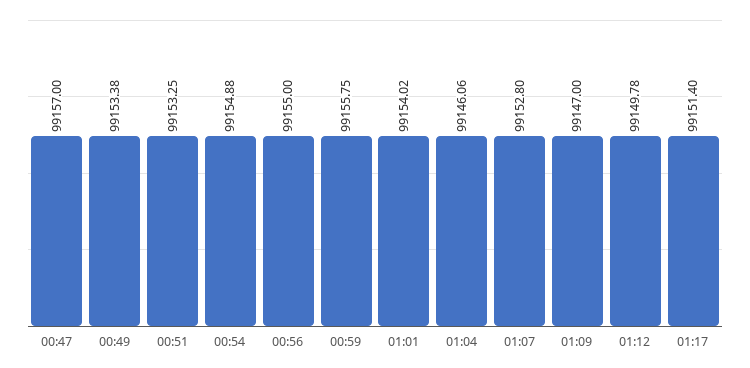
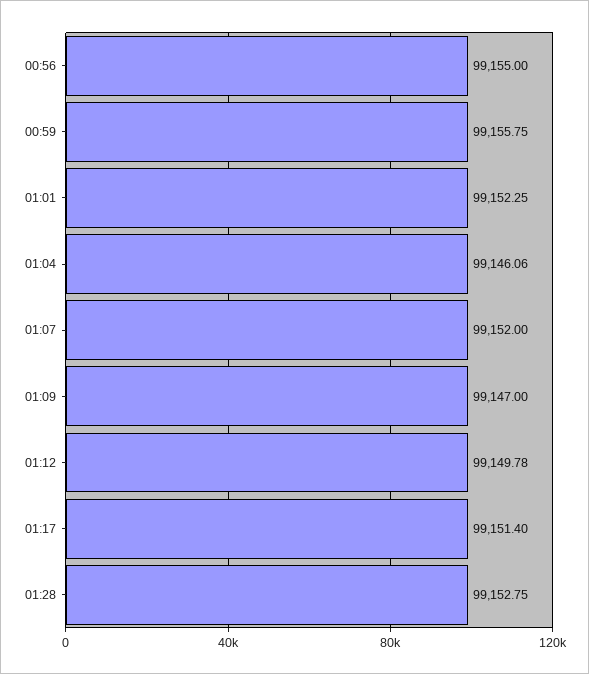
00:47: 99157 -> none
00:49: 99153.38 -> none
00:51: 99153.25 -> none
00:54: 99154.88 -> none
01:01: 99154.02 -> 99152.25
01:07: 99152.8 -> 99152
01:28: none -> 99152.75

